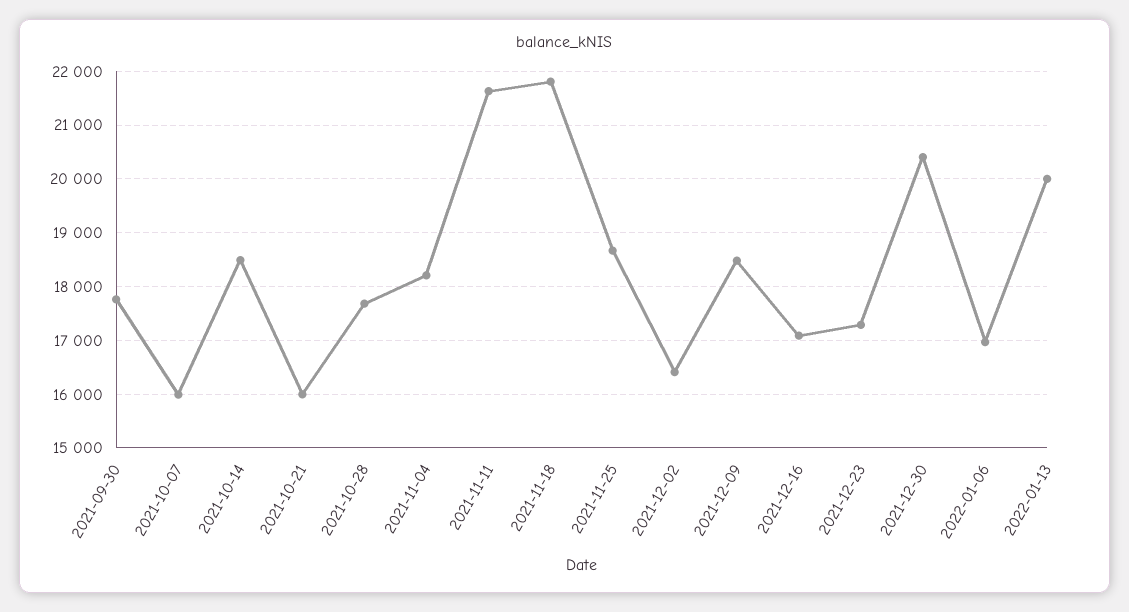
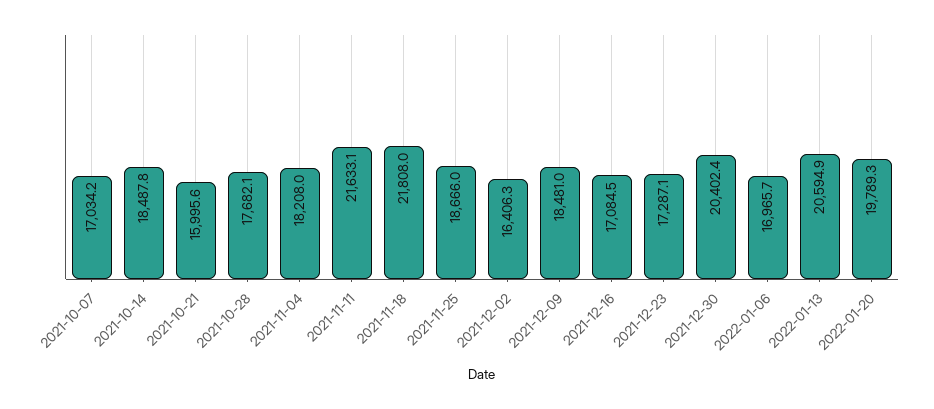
2021-09-30: 17800 -> none
2021-10-07: 16000 -> 17034.2
2022-01-13: 20000 -> 20594.9
2022-01-20: none -> 19789.3

